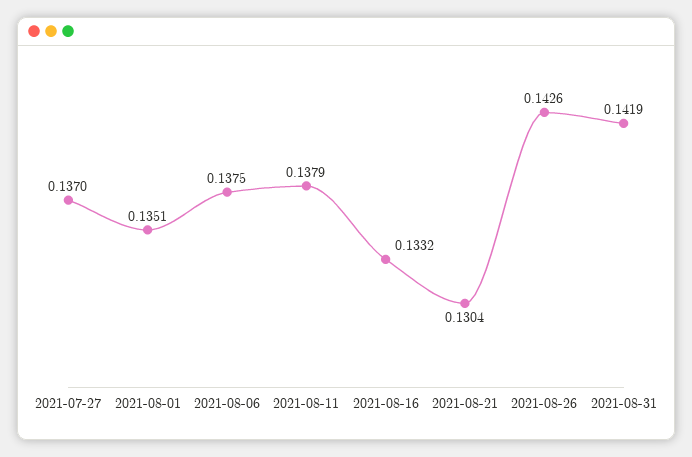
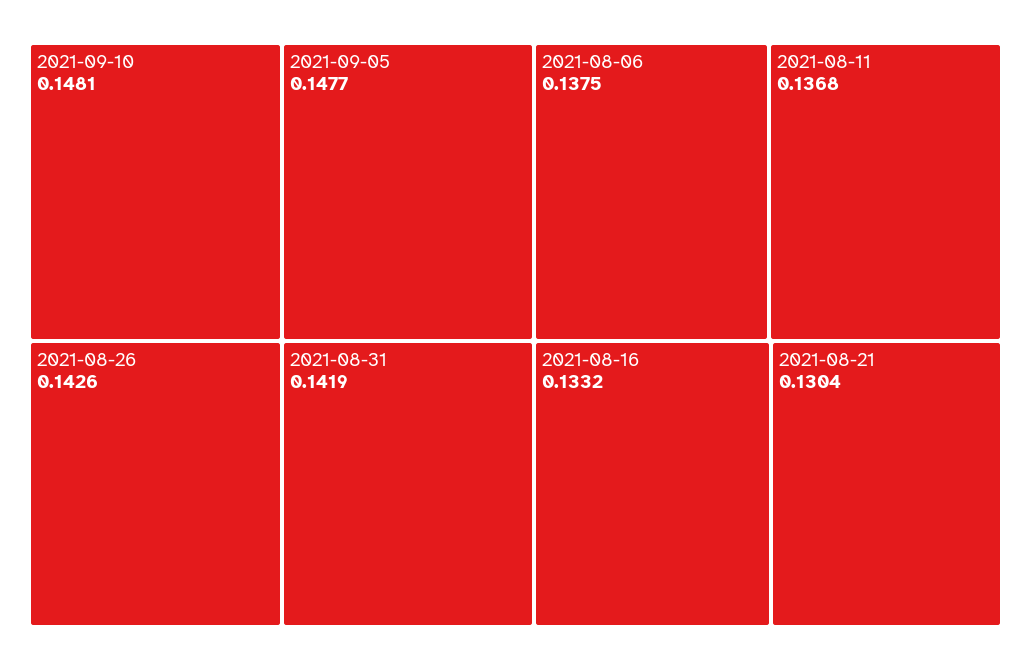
2021-07-27: 0.137 -> none
2021-08-01: 0.1351 -> none
2021-08-11: 0.1379 -> 0.1368
2021-09-10: none -> 0.1481
2021-09-05: none -> 0.1477

